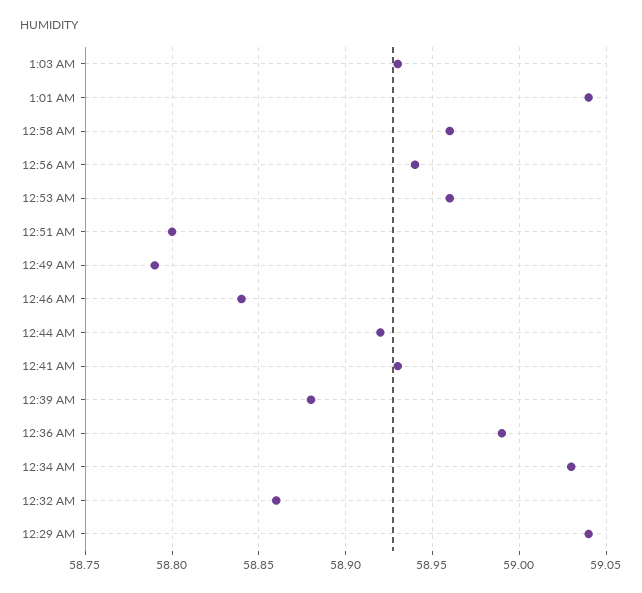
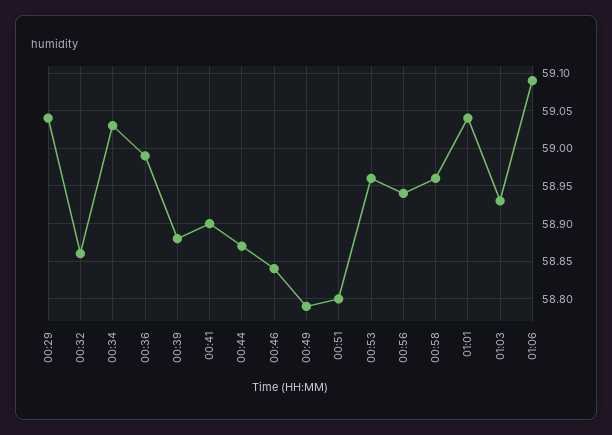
12:44 AM: 58.92 -> 58.87
12:41 AM: 58.93 -> 58.9
01:06: none -> 59.09

